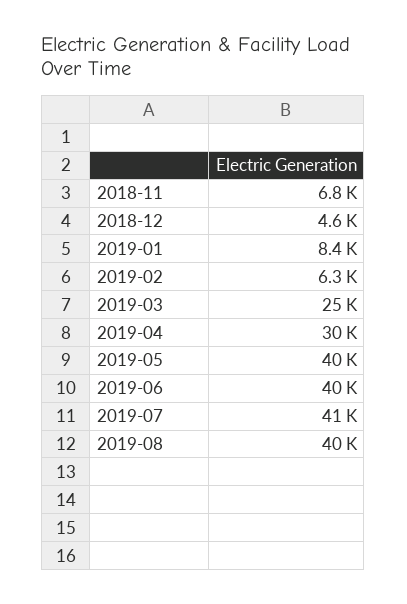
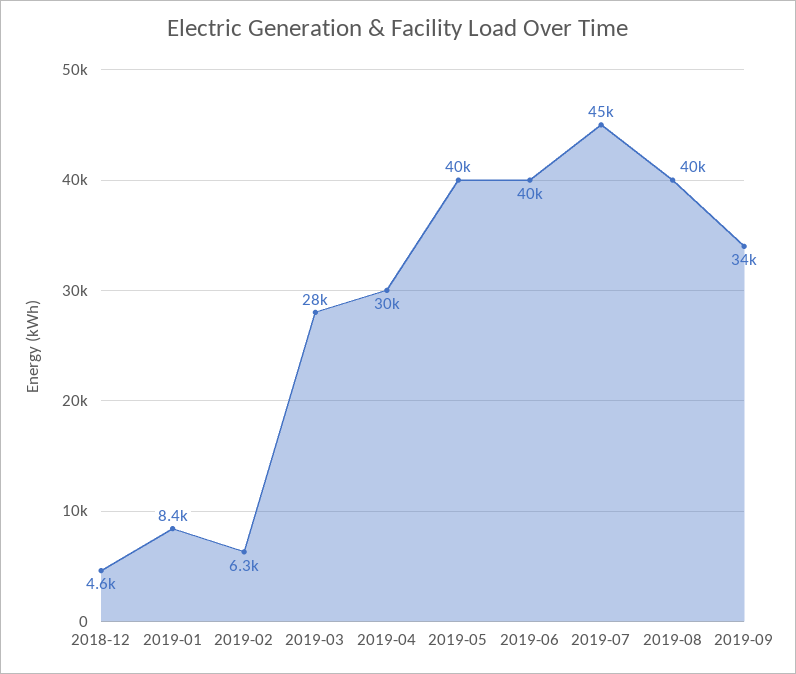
2018-11: 6800 -> none
2019-03: 25000 -> 28000
2019-07: 41000 -> 45000
2019-09: none -> 34000

